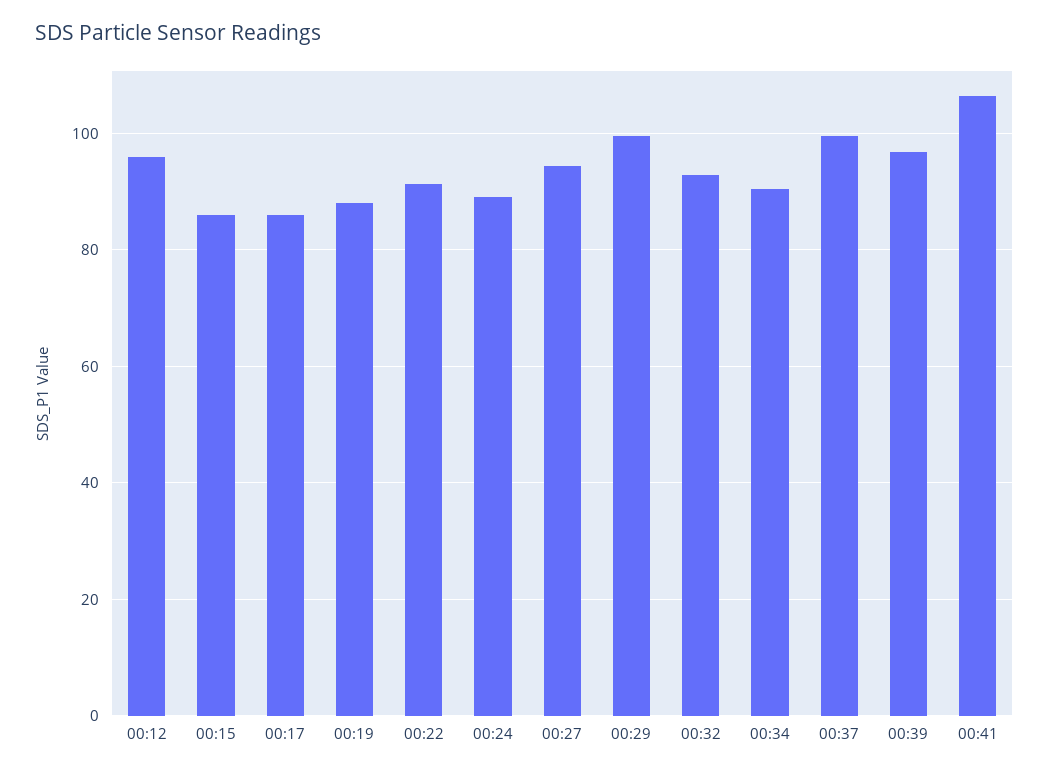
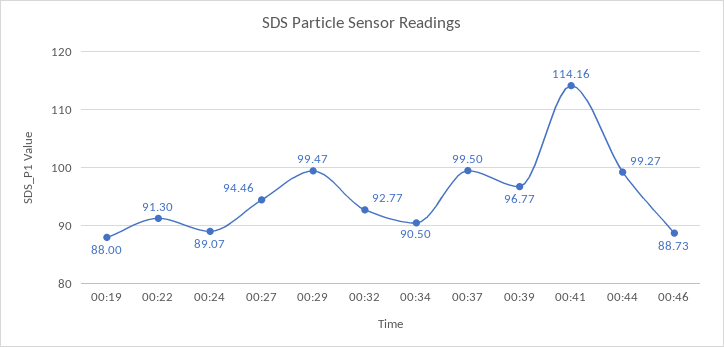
00:12: 96 -> none
00:15: 86 -> none
00:17: 86 -> none
00:41: 106 -> 114.16
00:44: none -> 99.27
00:46: none -> 88.73

